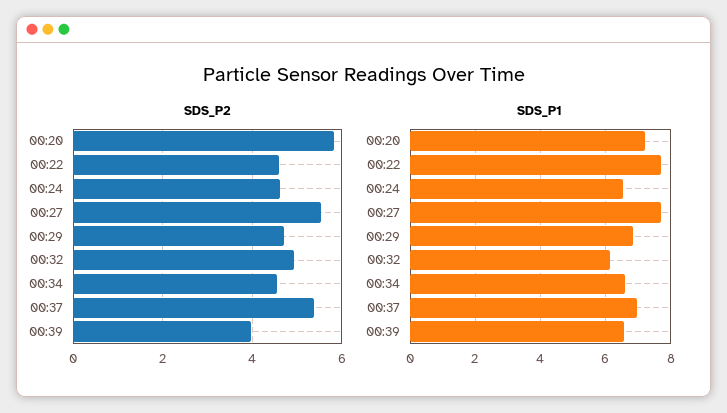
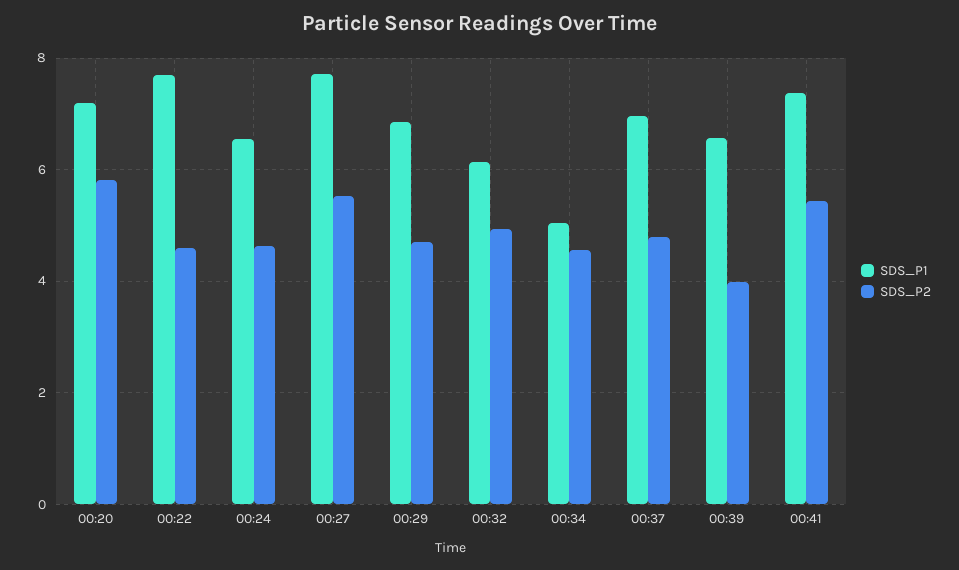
SDS_P2, 00:37: 5.4 -> 4.8
SDS_P1, 00:34: 6.6 -> 5
SDS_P1, 00:41: none -> 7.4
SDS_P2, 00:41: none -> 5.4

